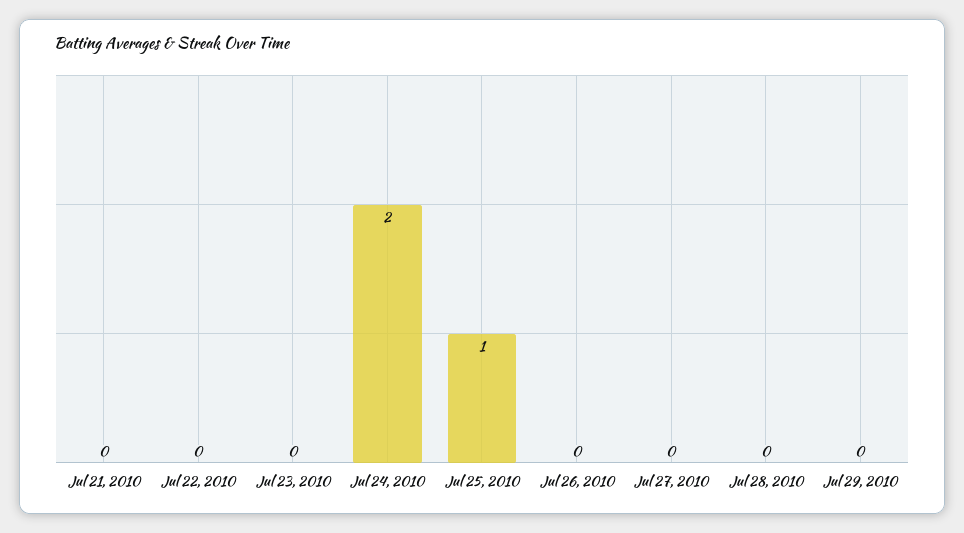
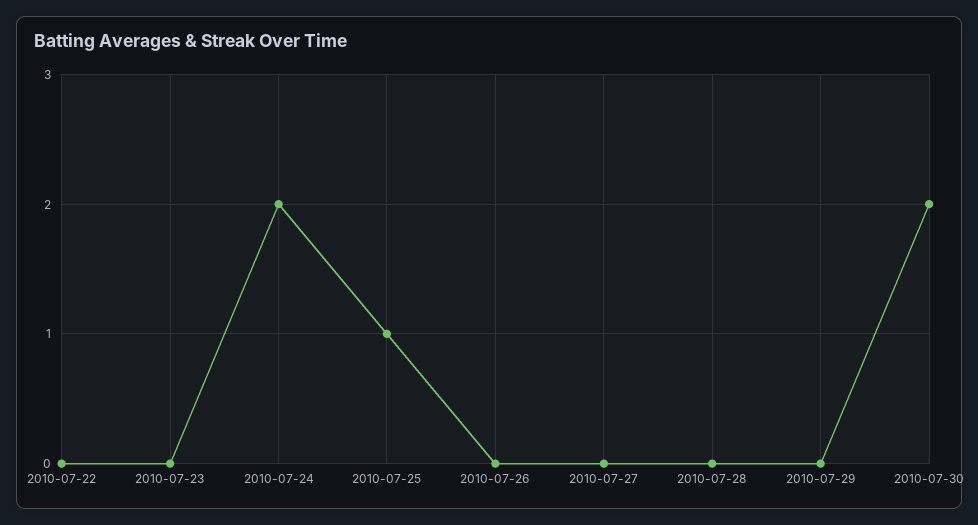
Jul 21, 2010: 0 -> none
2010-07-30: none -> 2

